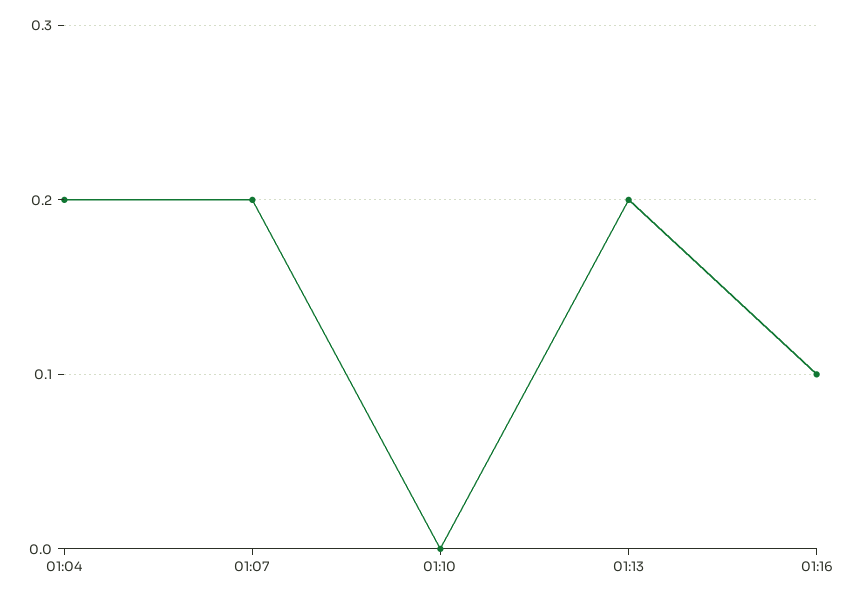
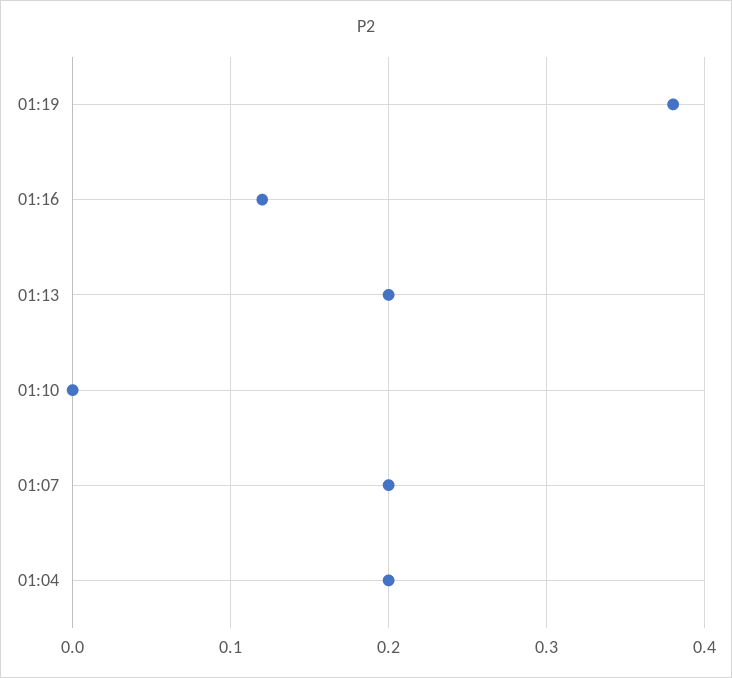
01:16: 0.1 -> 0.12
01:19: none -> 0.38

